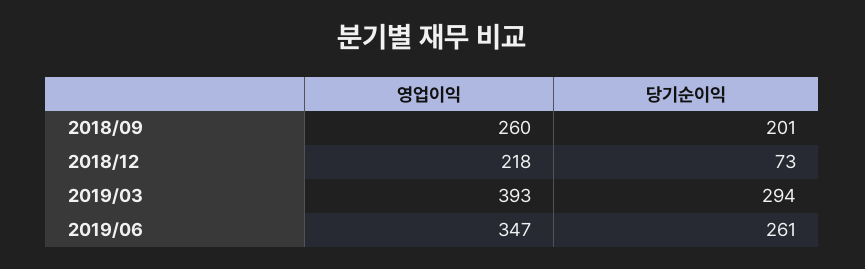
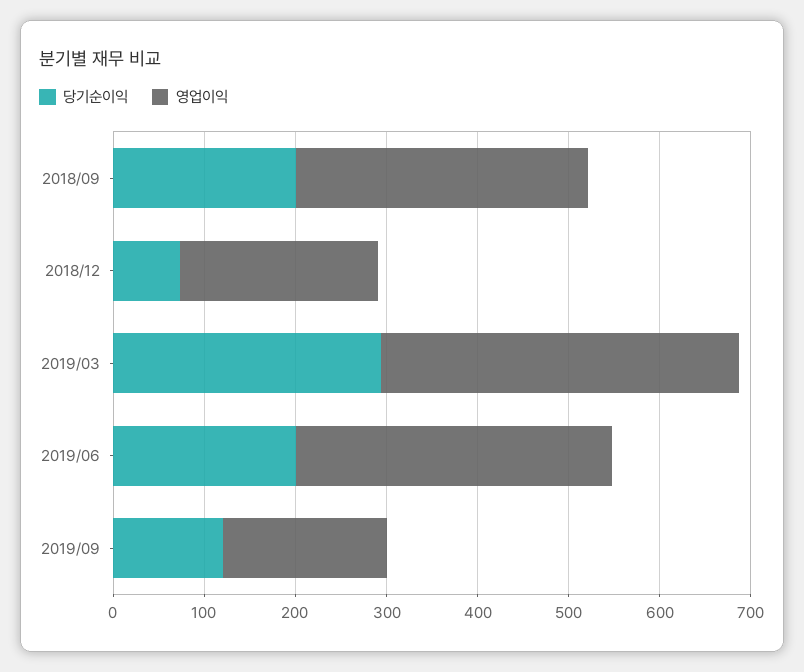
영업이익, 2018/09: 260 -> 320
당기순이익, 2019/06: 261 -> 200
당기순이익, 2019/09: none -> 120
영업이익, 2019/09: none -> 180

